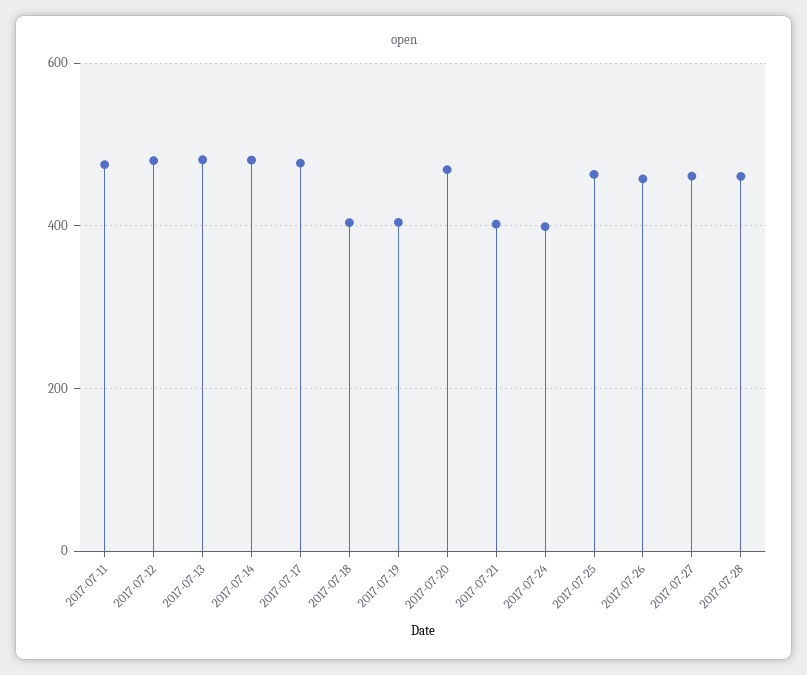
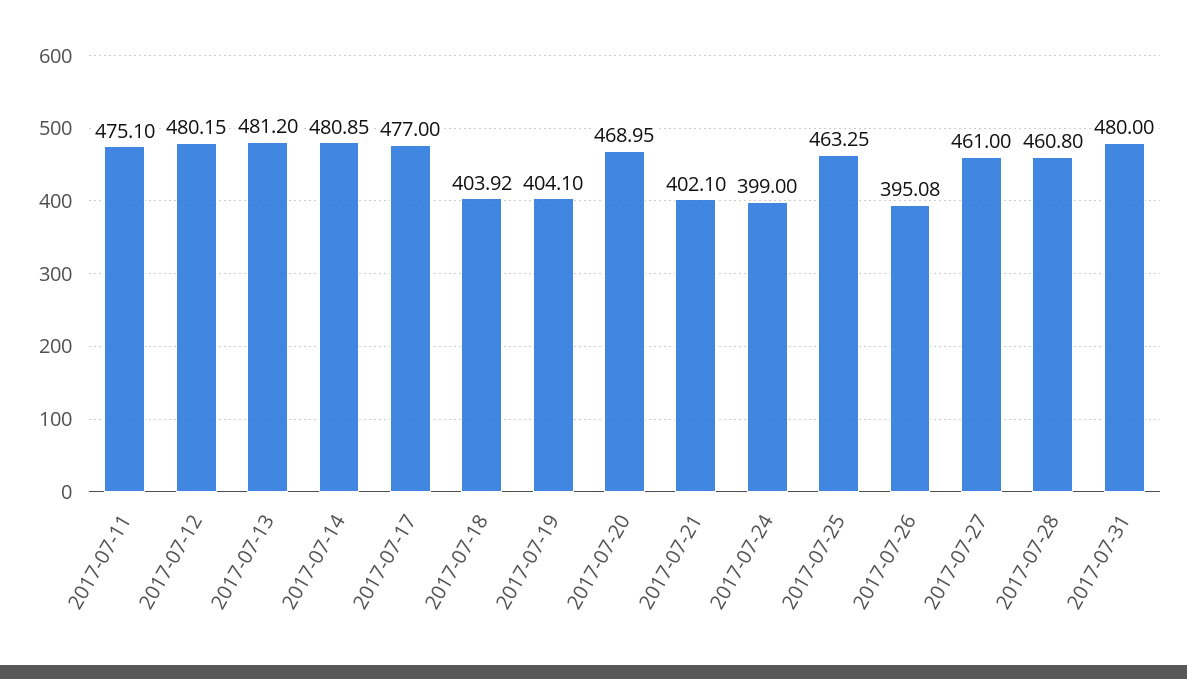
2017-07-26: 460 -> 395.08
2017-07-31: none -> 480

